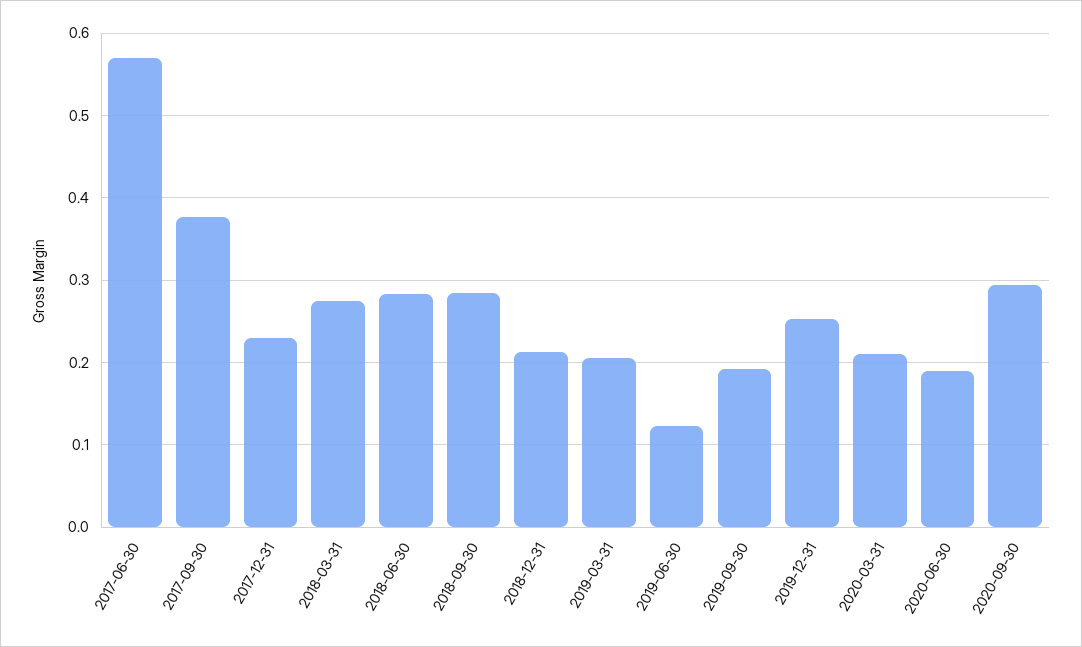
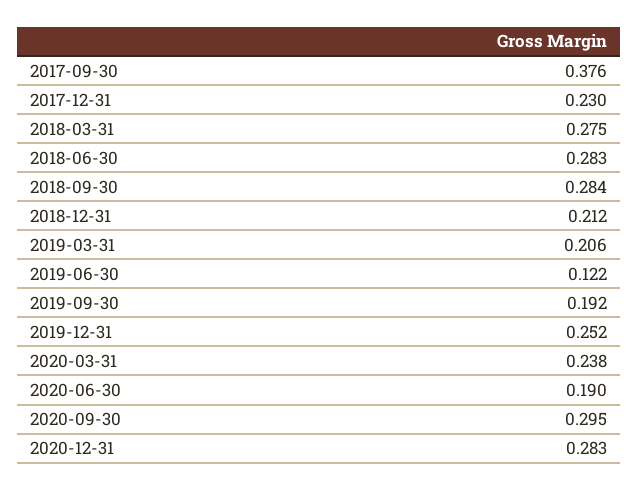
2017-06-30: 0.57 -> none
2020-03-31: 0.21 -> 0.238
2020-12-31: none -> 0.283

